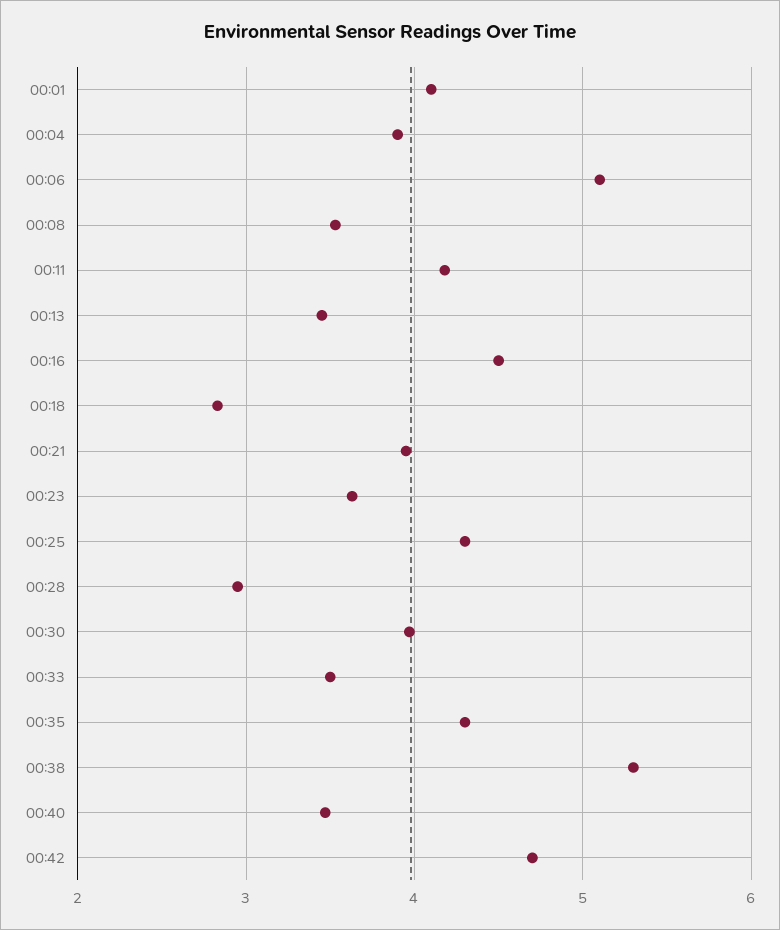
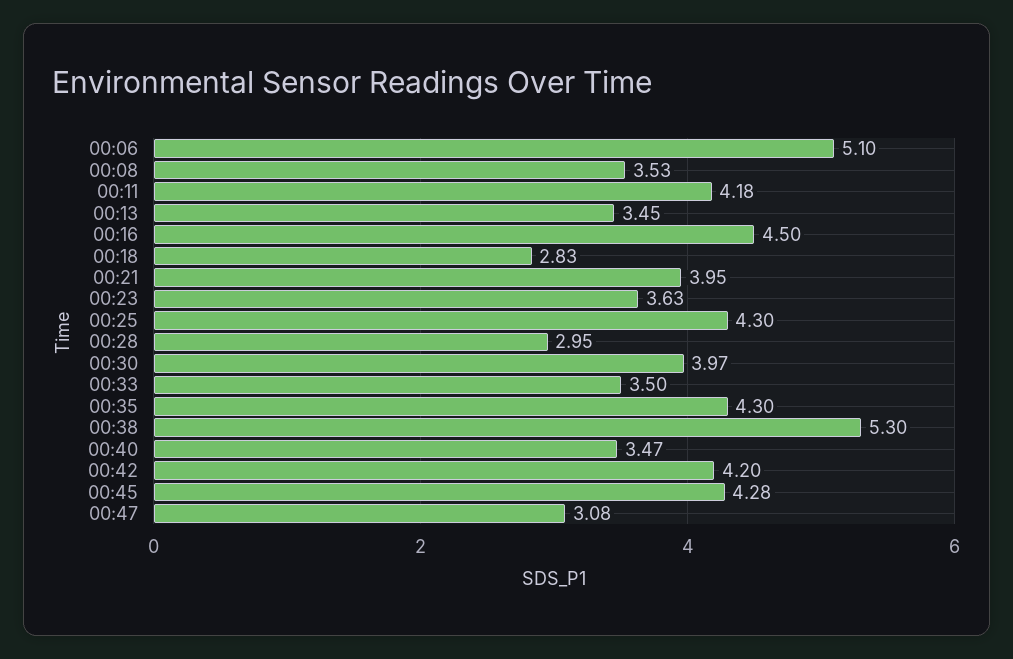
00:01: 4.1 -> none
00:04: 3.9 -> none
00:42: 4.7 -> 4.2
00:45: none -> 4.28
00:47: none -> 3.08

